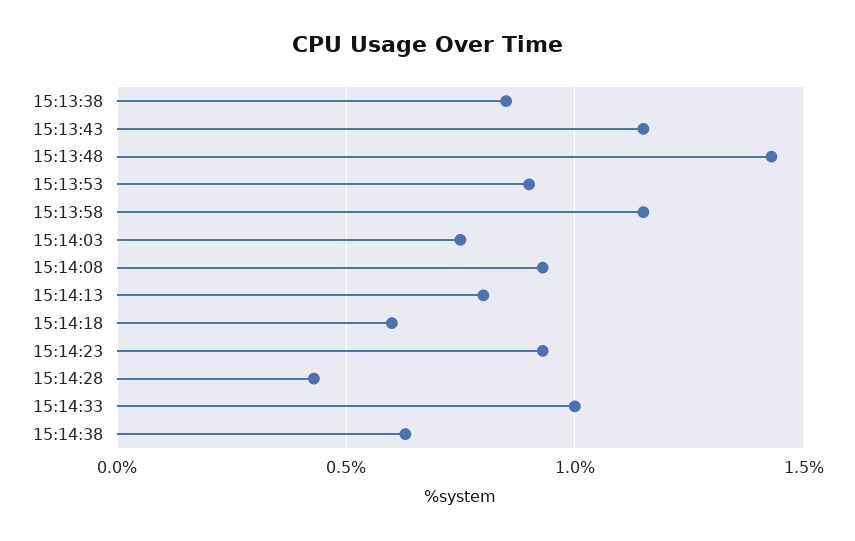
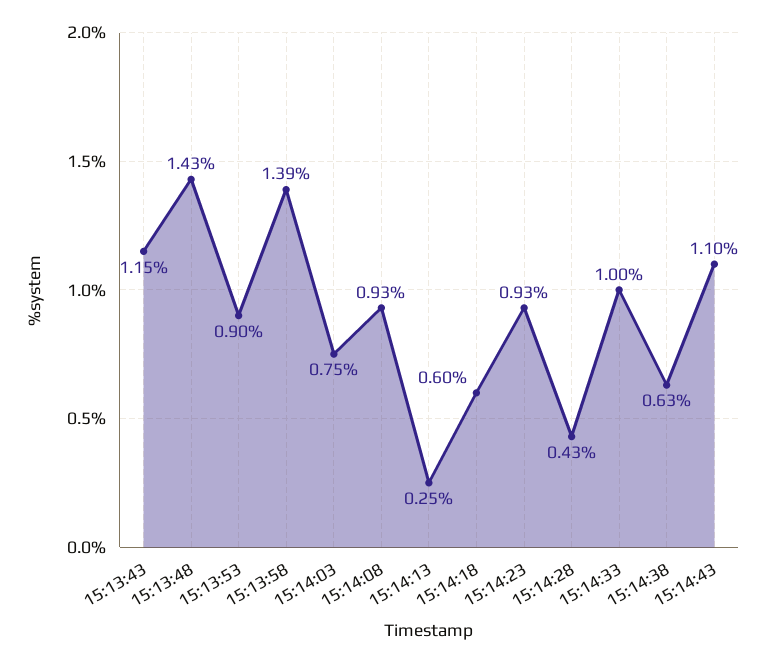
15:13:38: 0.85 -> none
15:13:58: 1.15 -> 1.39
15:14:13: 0.8 -> 0.25
15:14:43: none -> 1.1

